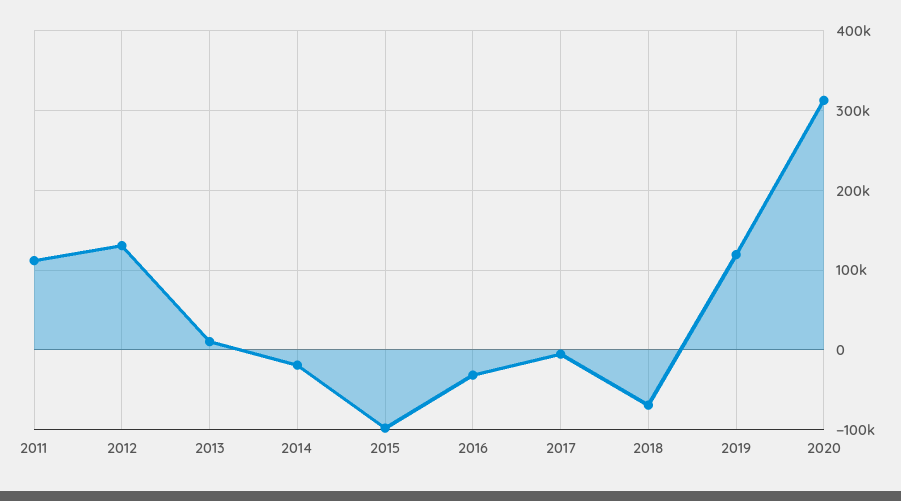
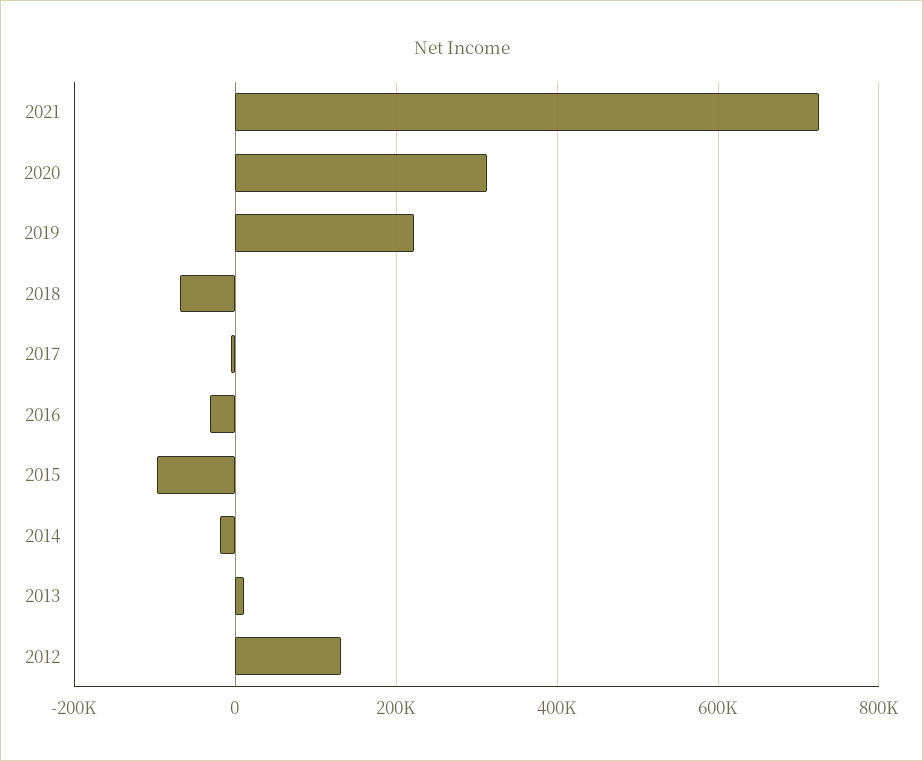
2011: 110000 -> none
2019: 120000 -> 220000
2021: none -> 720000

